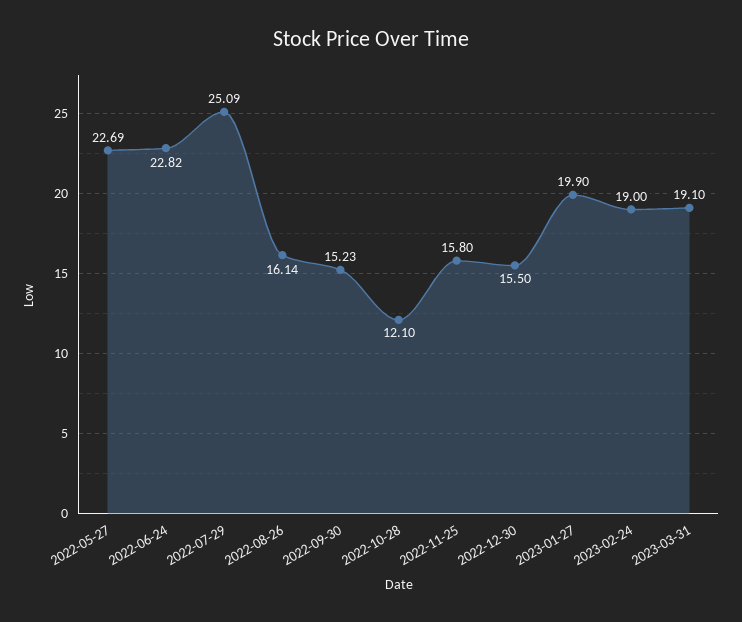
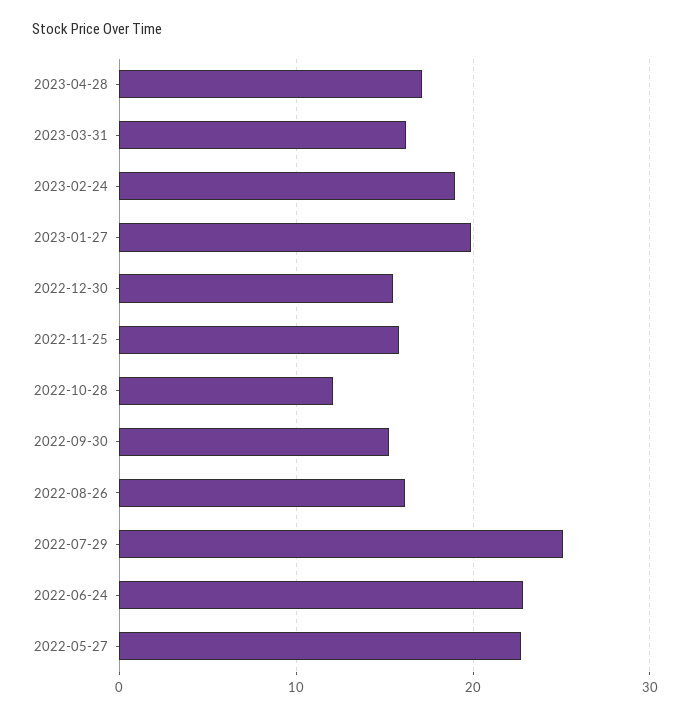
2023-03-31: 19.1 -> 16
2023-04-28: none -> 17

